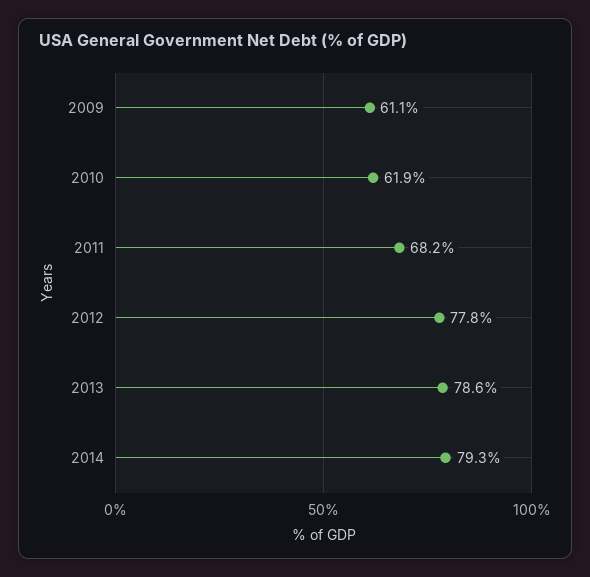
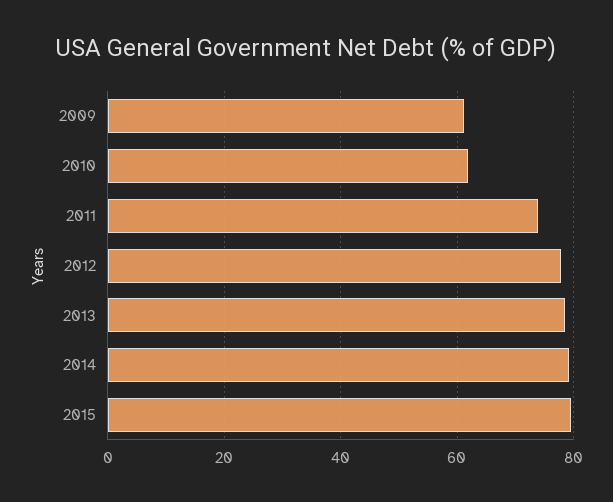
2011: 68.2 -> 74
2015: none -> 80

